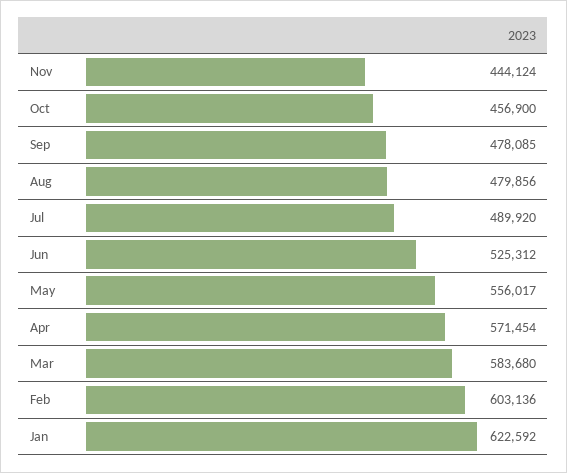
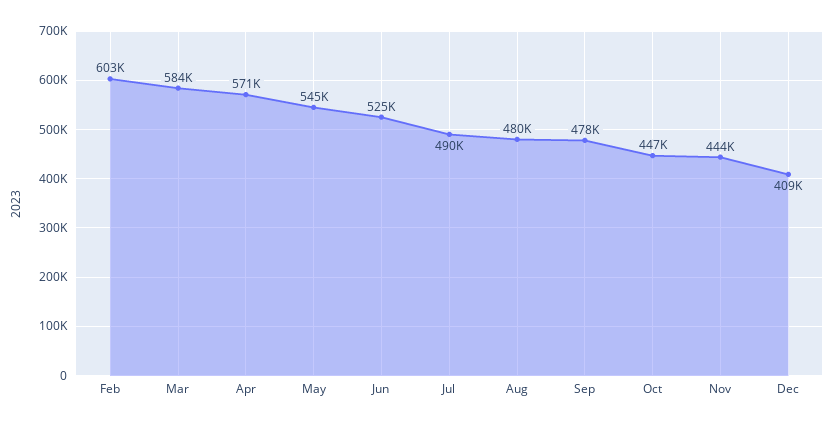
Oct: 456900 -> 447000
May: 556017 -> 545000
Jan: 622592 -> none
Dec: none -> 409000

